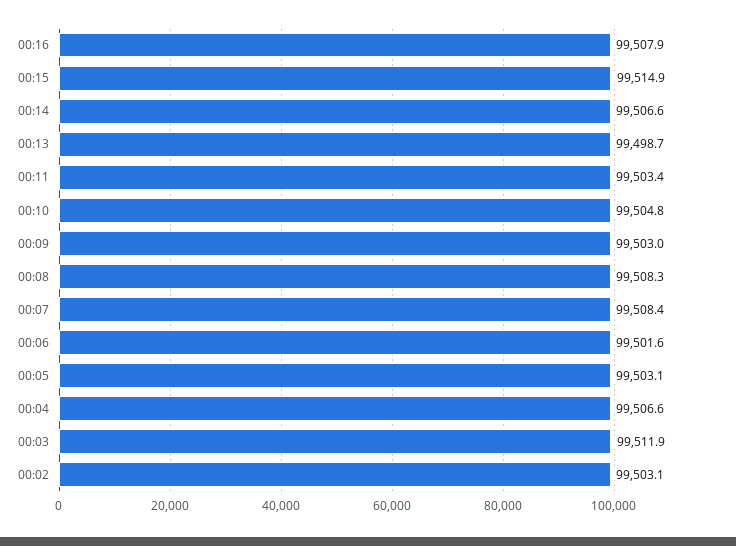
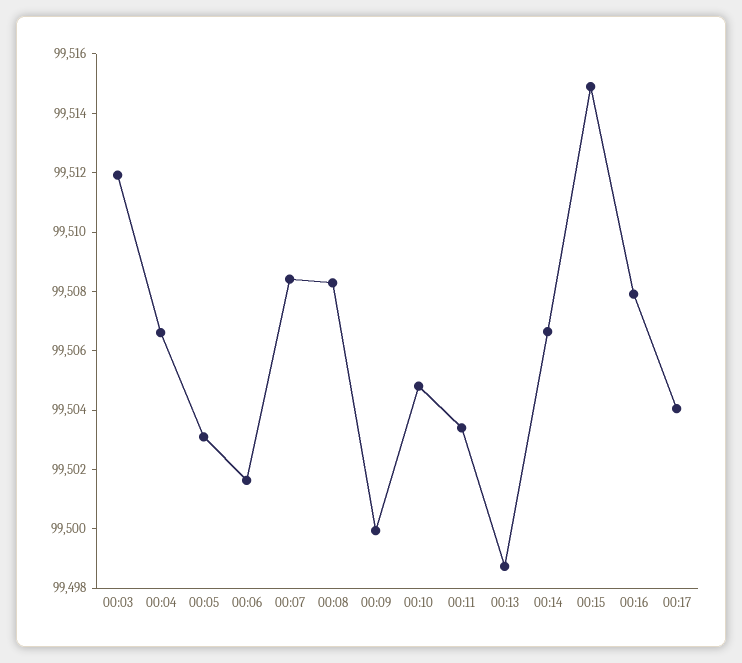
00:09: 99503 -> 99500
00:02: 99503.1 -> none
00:17: none -> 99504

